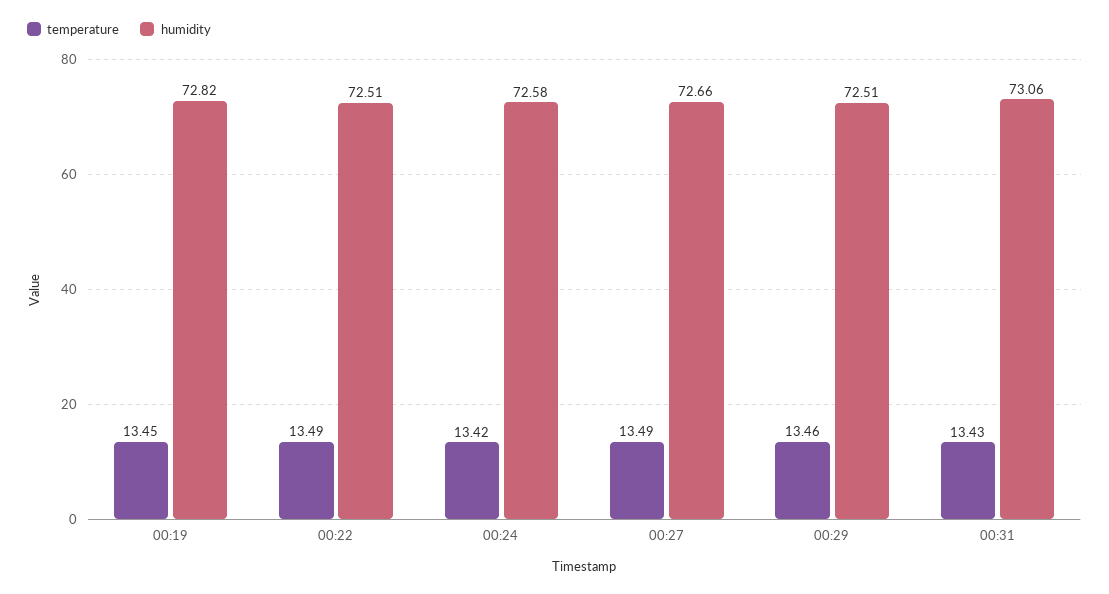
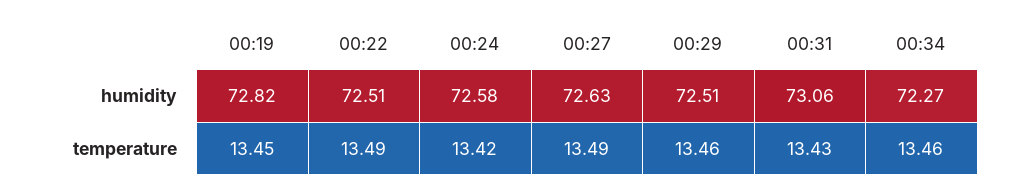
humidity, 00:27: 72.66 -> 72.63
humidity, 00:34: none -> 72.27
temperature, 00:34: none -> 13.46

